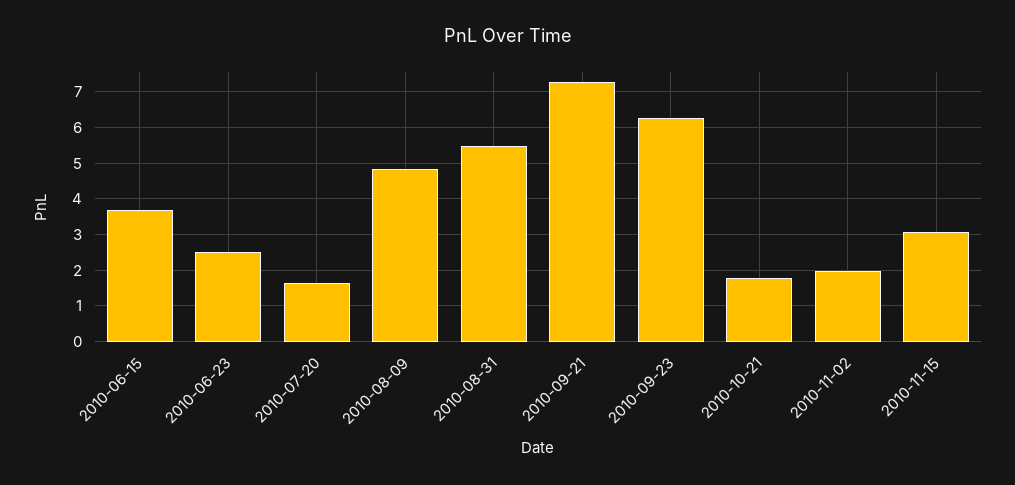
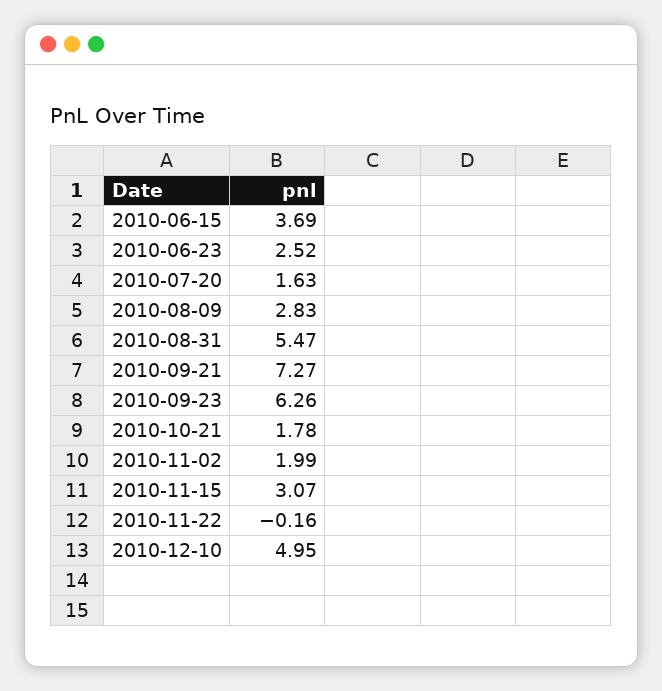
2010-08-09: 4.8 -> 2.83
2010-11-22: none -> -0.16
2010-12-10: none -> 4.95

